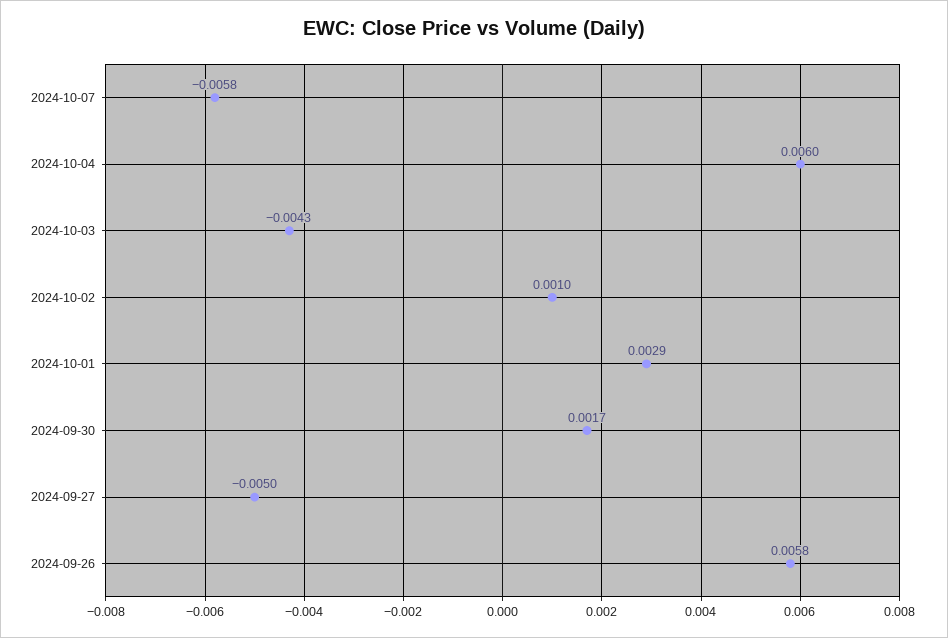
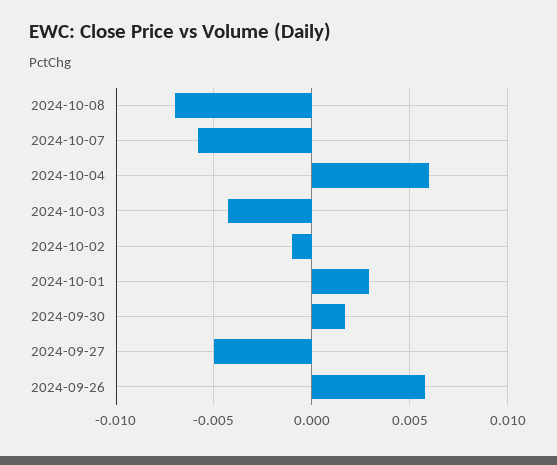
2024-10-02: 0.001 -> -0.001
2024-10-08: none -> -0.007

